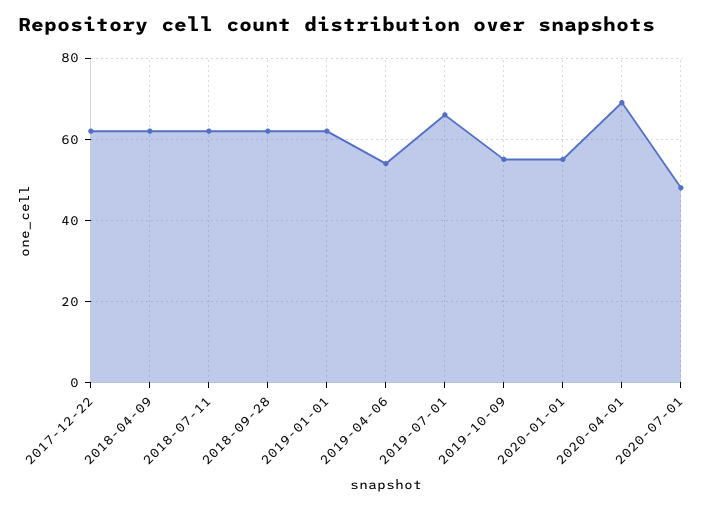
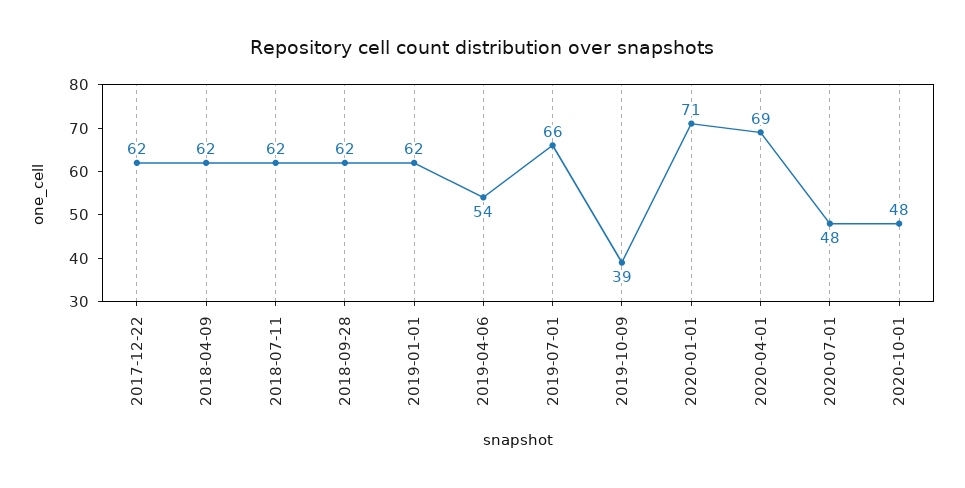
2019-10-09: 55 -> 39
2020-01-01: 55 -> 71
2020-10-01: none -> 48

